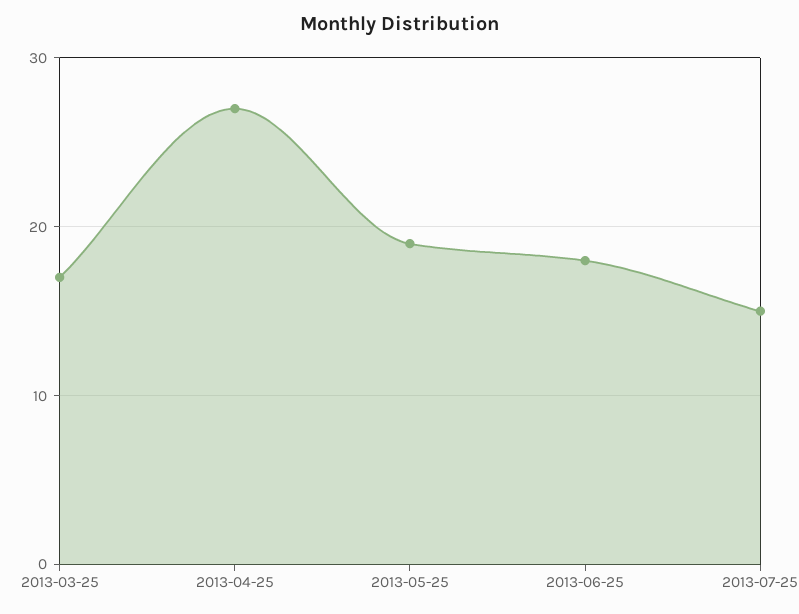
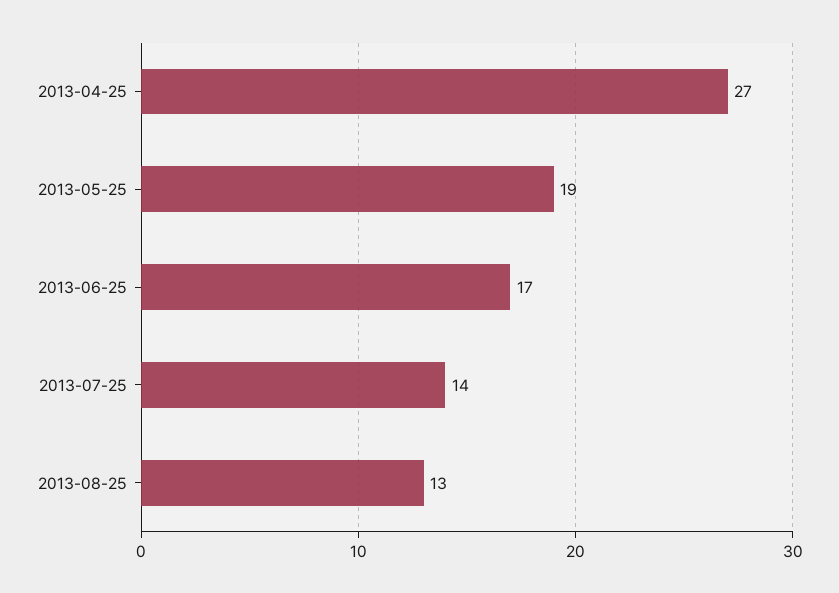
2013-03-25: 17 -> none
2013-06-25: 18 -> 17
2013-07-25: 15 -> 14
2013-08-25: none -> 13

